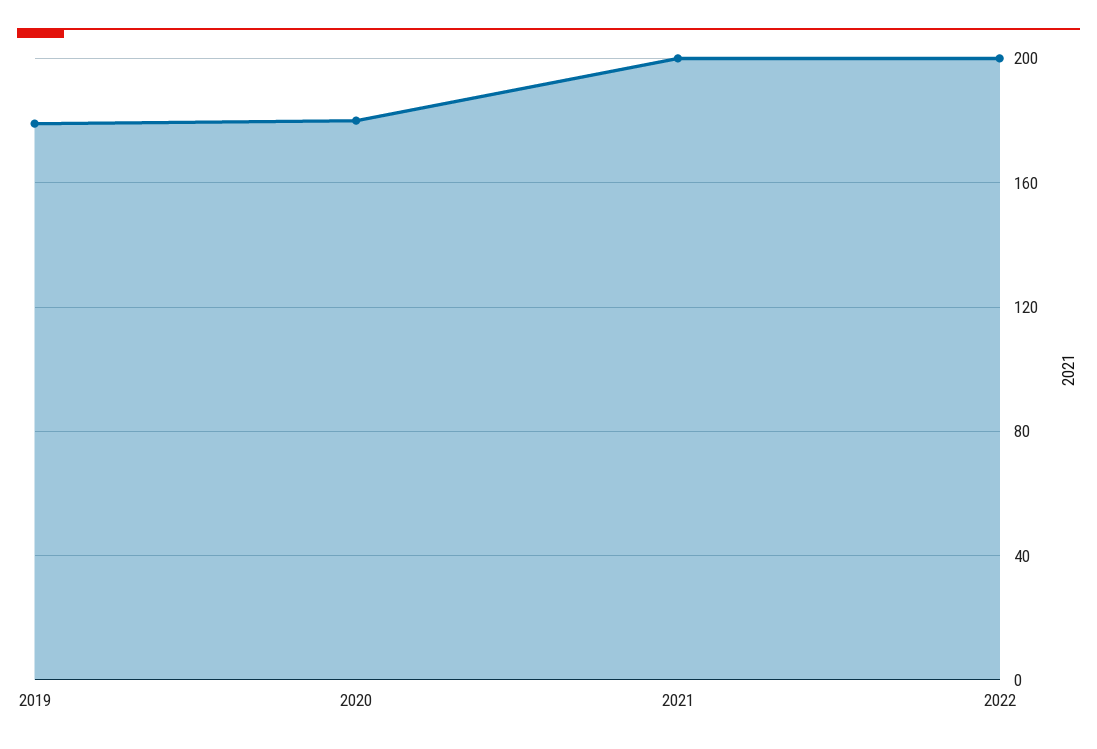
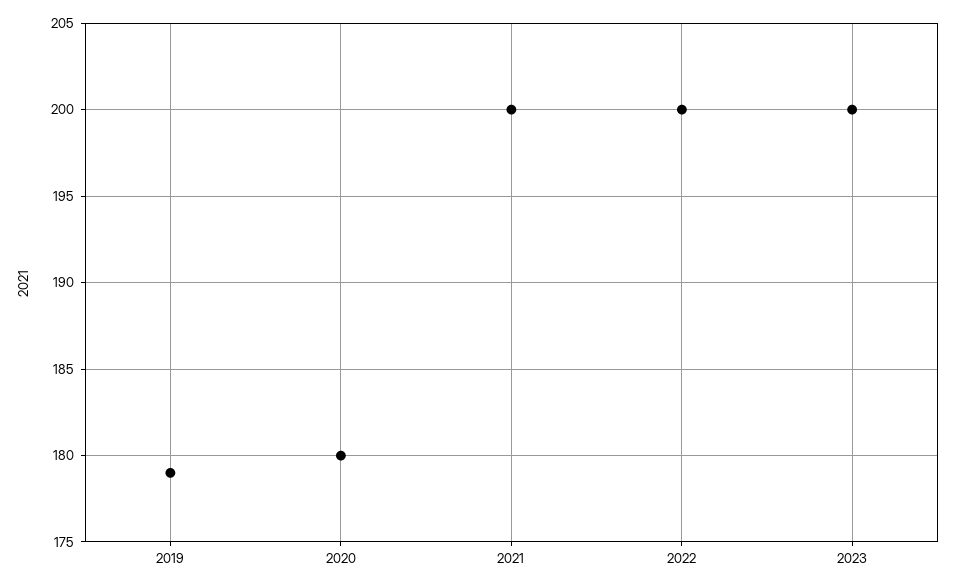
2023: none -> 200

